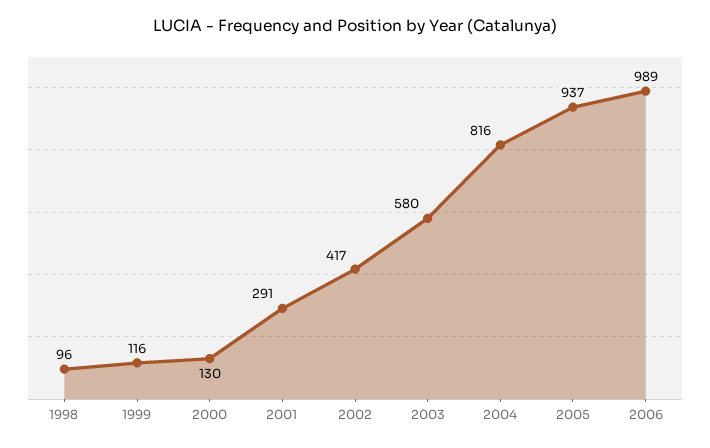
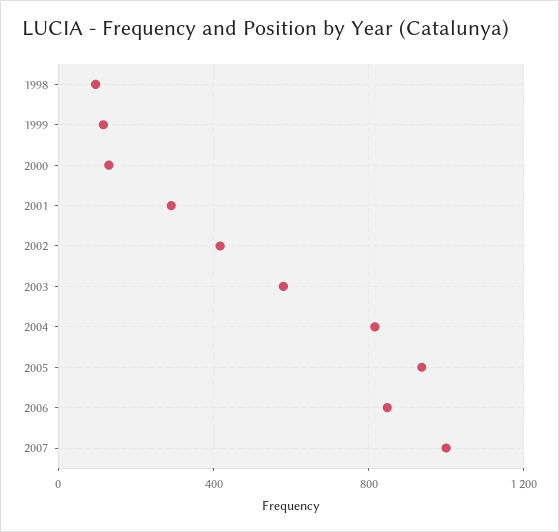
2006: 989 -> 850
2007: none -> 1000

